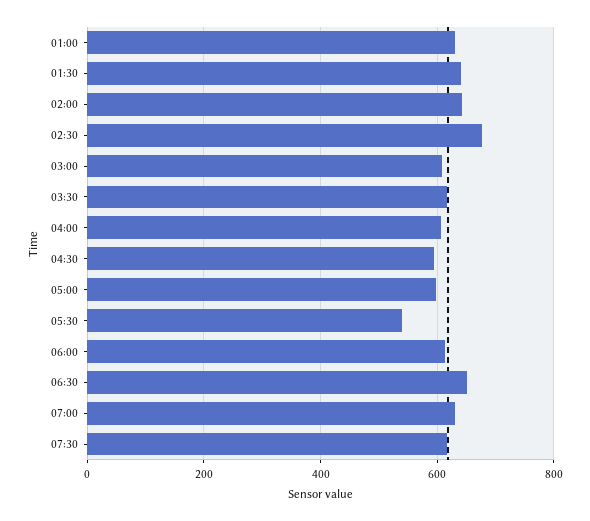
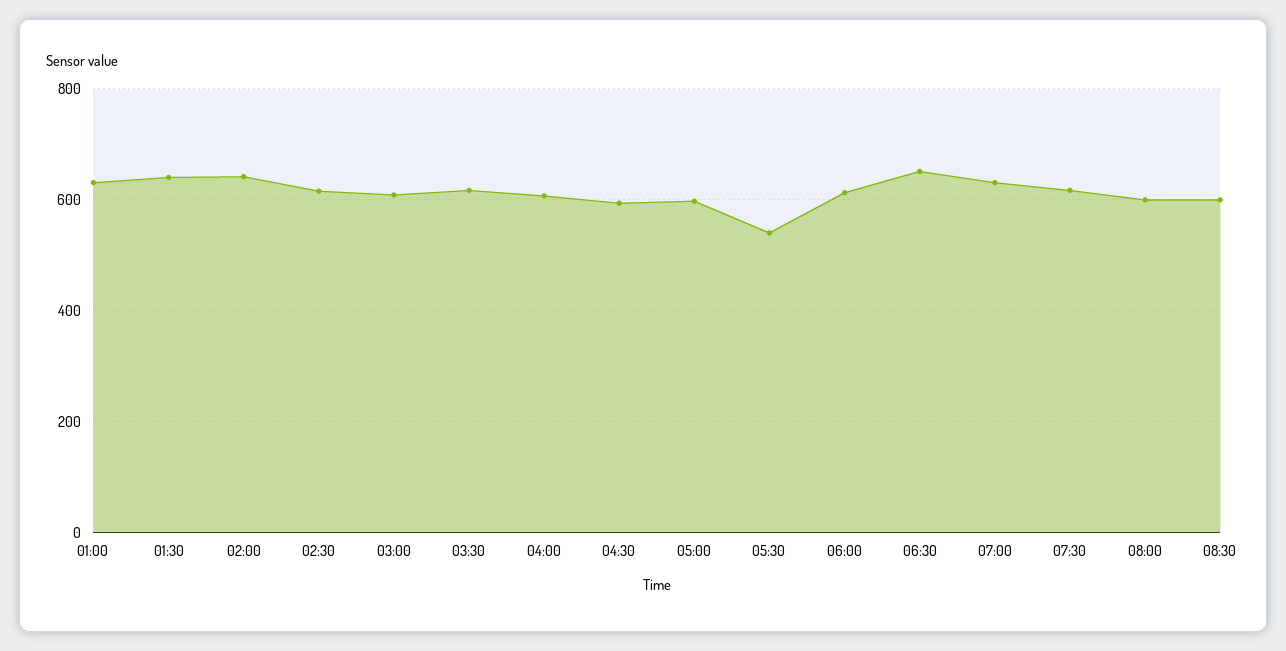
02:30: 680 -> 620
08:00: none -> 600
08:30: none -> 600

